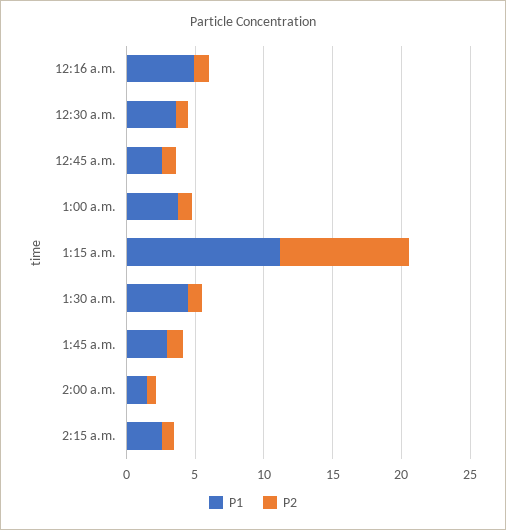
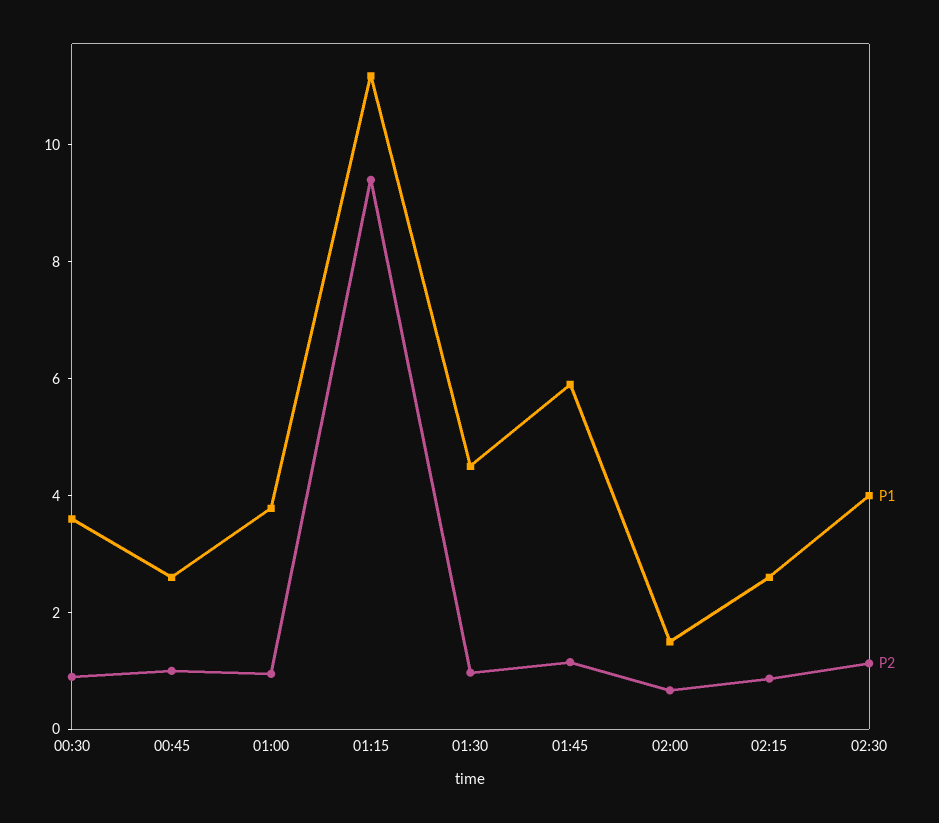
P1, 12:16 a.m.: 5 -> none
P2, 12:16 a.m.: 1 -> none
P1, 1:45 a.m.: 3 -> 6
P1, 02:30: none -> 4
P2, 02:30: none -> 1

